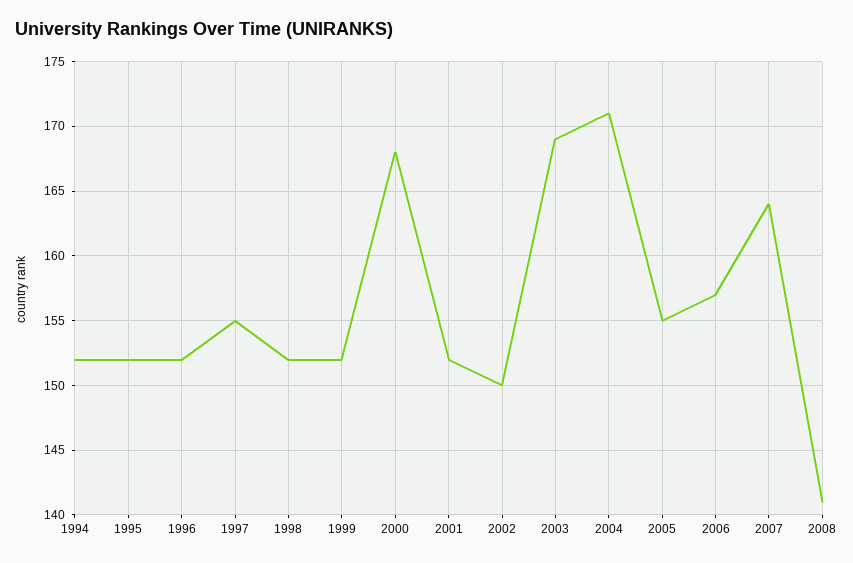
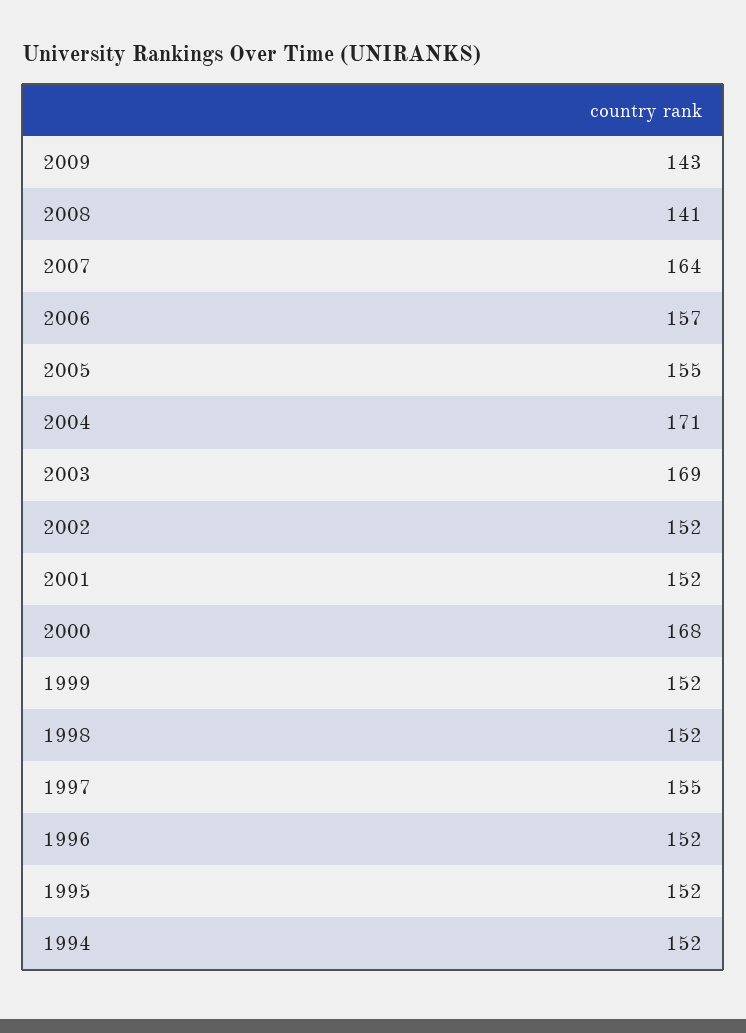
2002: 150 -> 152
2009: none -> 143

